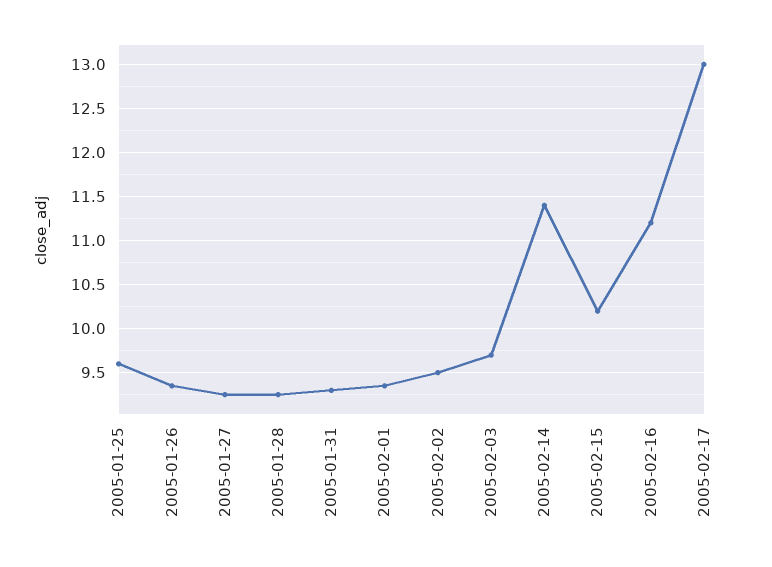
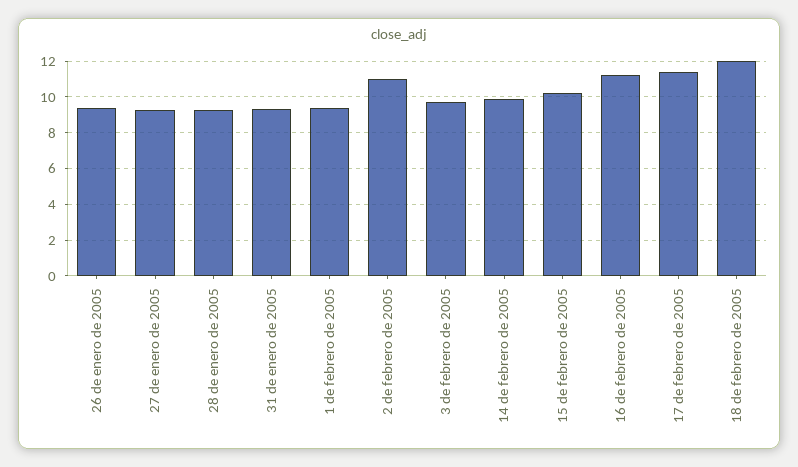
2005-01-25: 9.6 -> none
2005-02-02: 9.5 -> 11
2005-02-14: 11.4 -> 10
2005-02-17: 13 -> 11.5
18 de febrero de 2005: none -> 12

